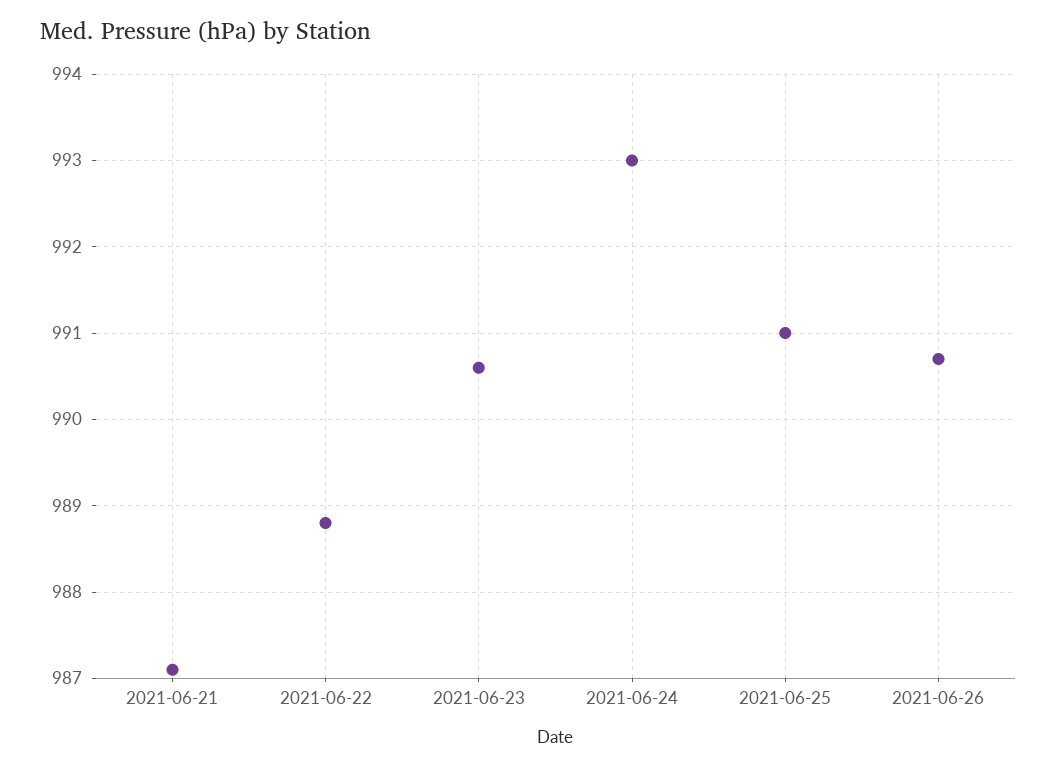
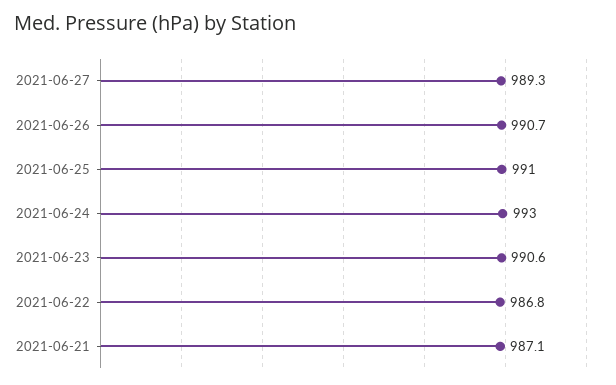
2021-06-22: 988.8 -> 986.8
2021-06-27: none -> 989.3

